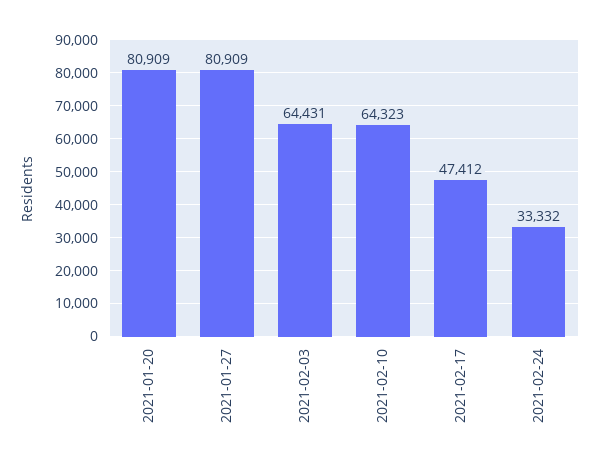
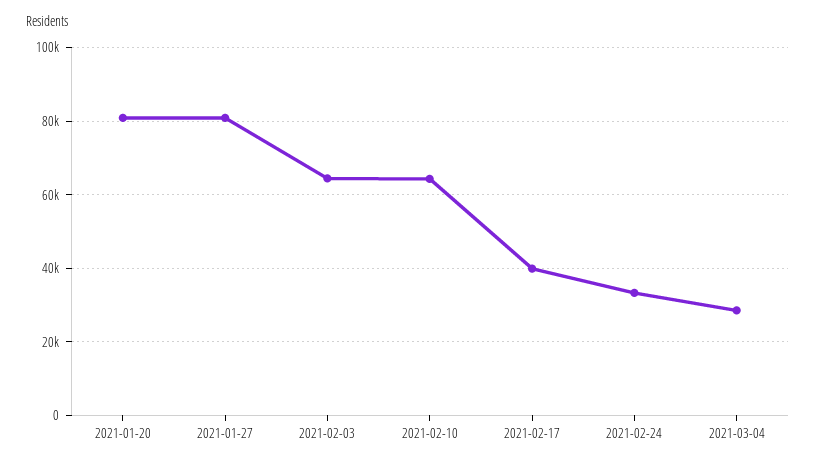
2021-02-17: 47412 -> 40000
2021-03-04: none -> 28000

